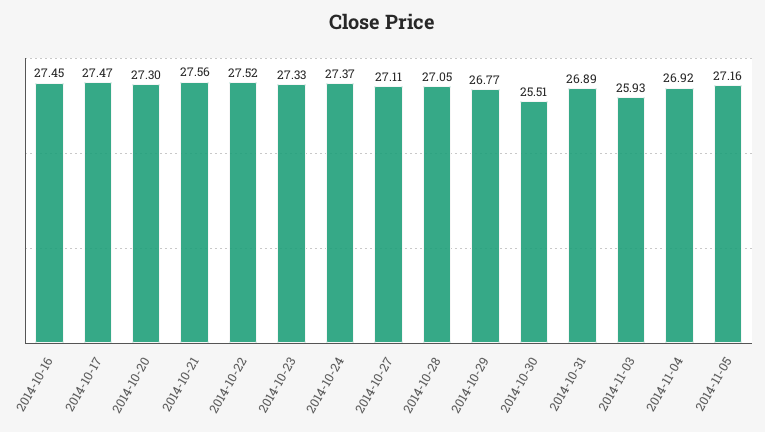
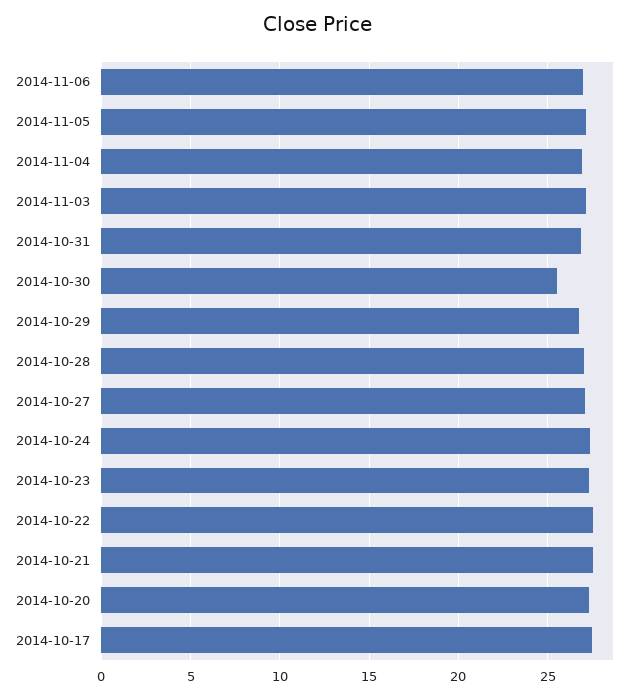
2014-10-16: 27.45 -> none
2014-11-03: 25.93 -> 27
2014-11-06: none -> 27

